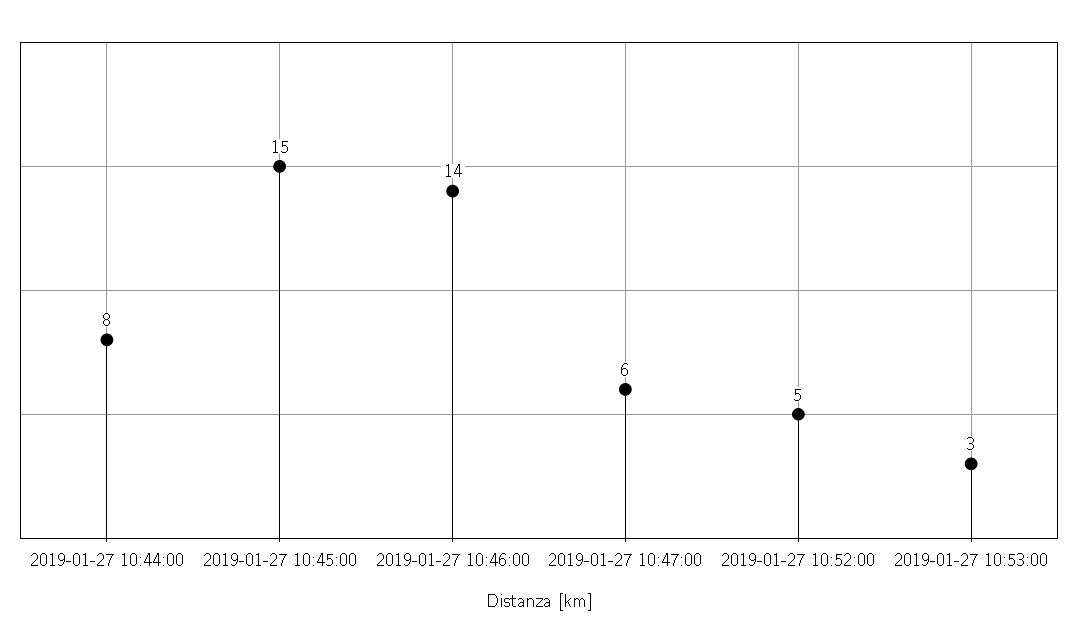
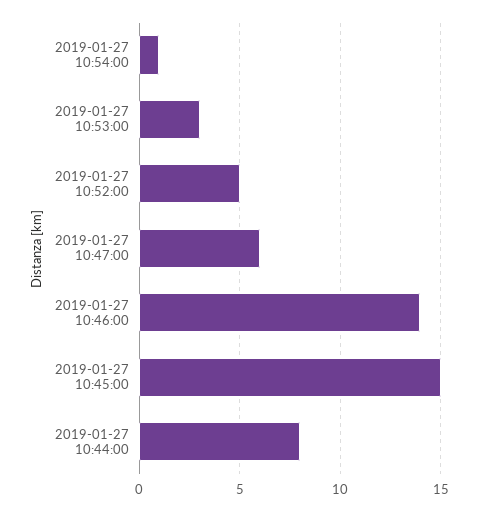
2019-01-27 10:54:00: none -> 1

